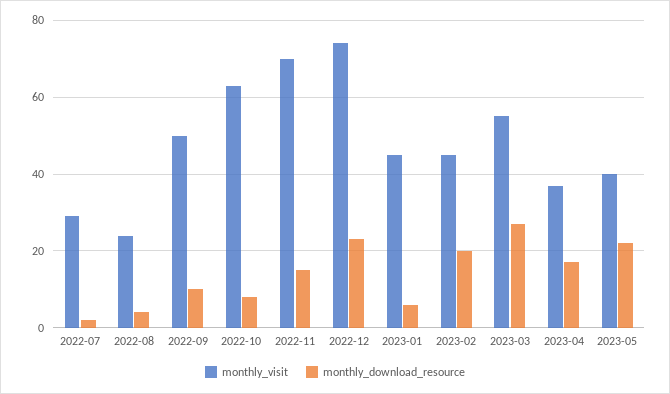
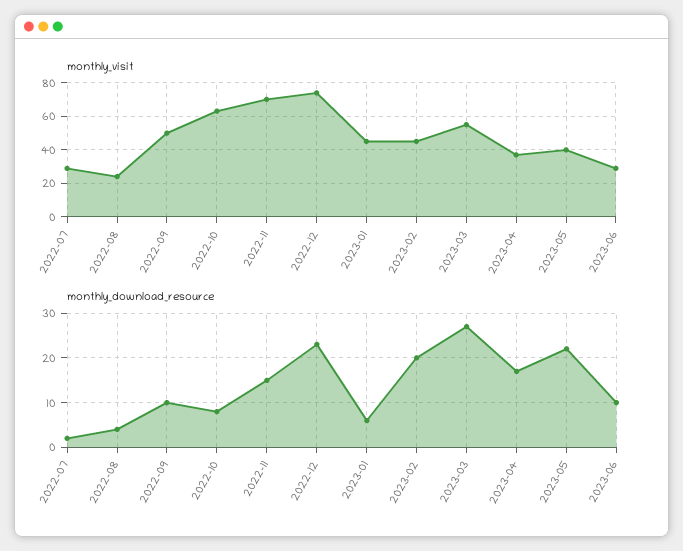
monthly_visit, 2023-06: none -> 30
monthly_download_resource, 2023-06: none -> 10

